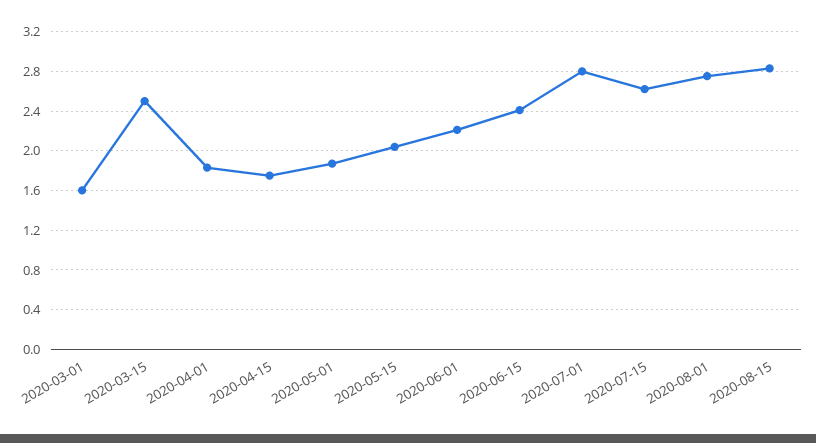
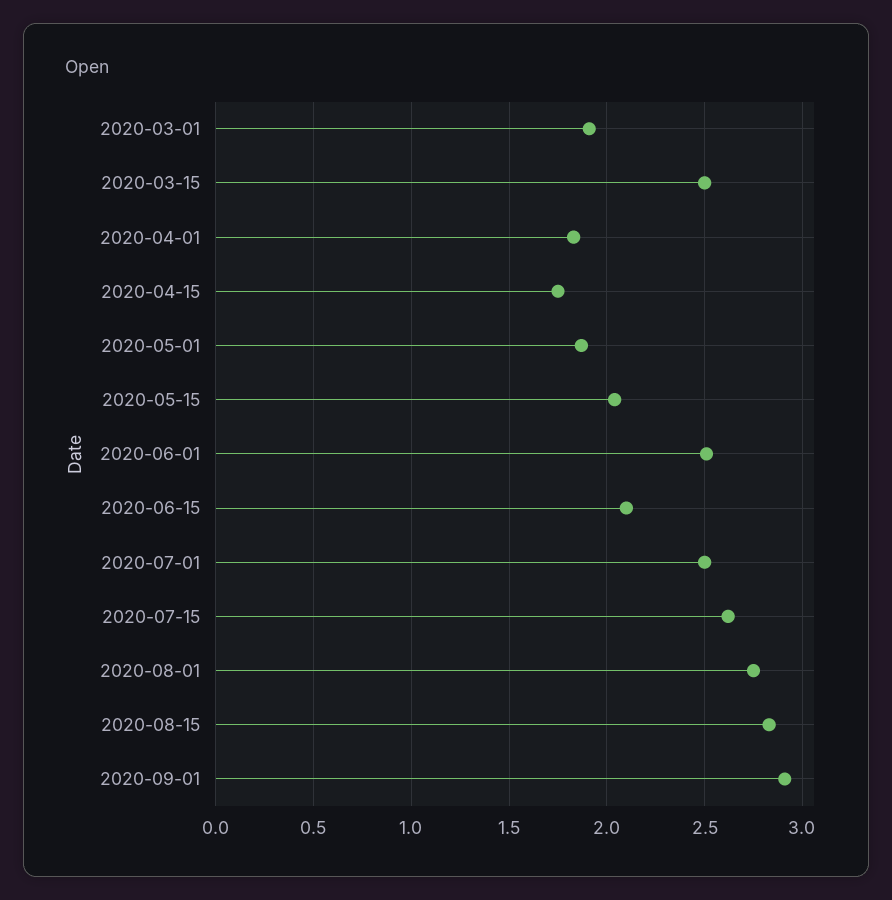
2020-03-01: 1.6 -> 1.9
2020-06-01: 2.2 -> 2.5
2020-06-15: 2.4 -> 2.1
2020-07-01: 2.8 -> 2.5
2020-09-01: none -> 2.9

